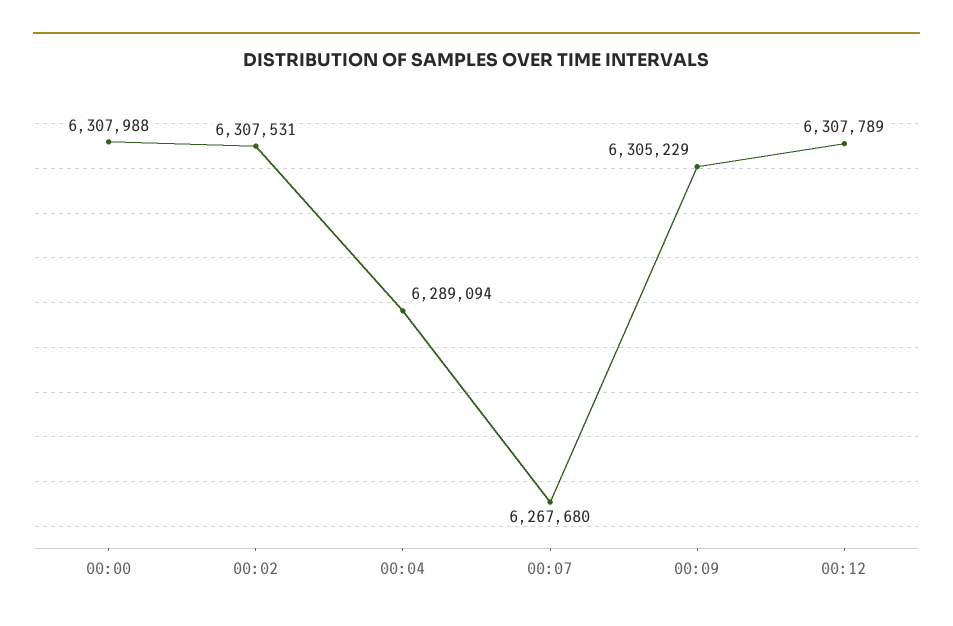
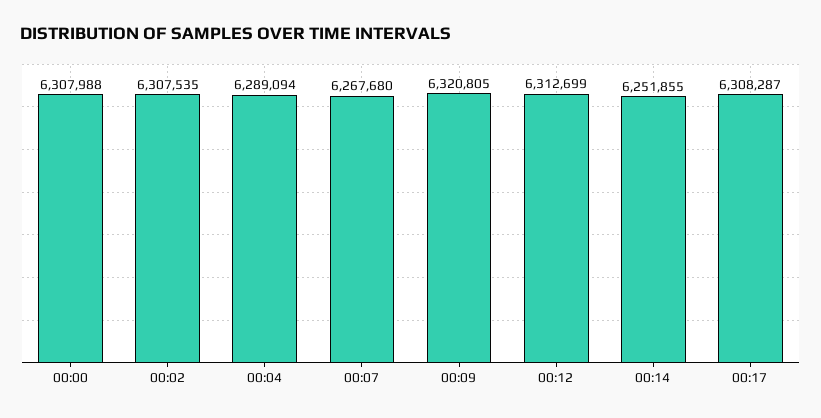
00:02: 6307531 -> 6307535
00:09: 6305229 -> 6320805
00:12: 6307789 -> 6312699
00:14: none -> 6251855
00:17: none -> 6308287

